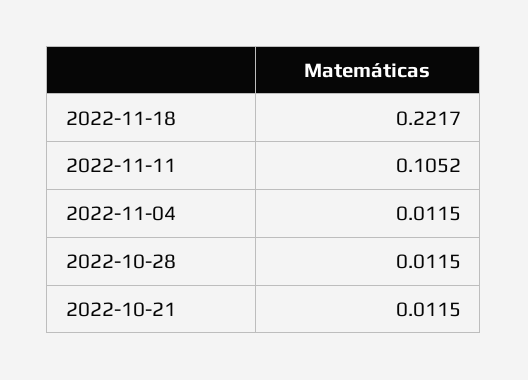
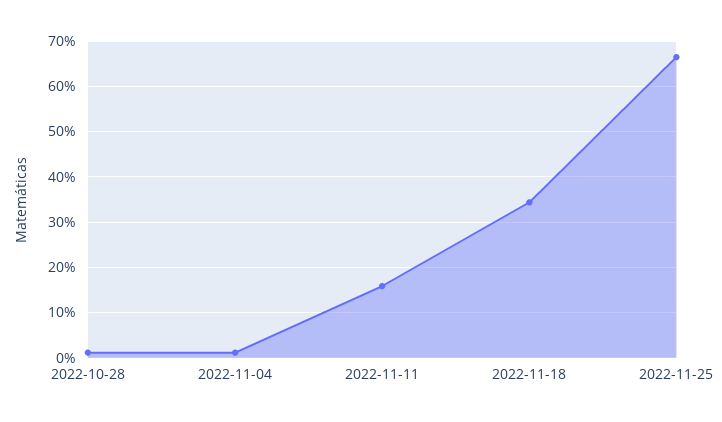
2022-11-18: 0.2217 -> 0.34
2022-11-11: 0.1052 -> 0.16
2022-10-21: 0.0115 -> none
2022-11-25: none -> 0.66

